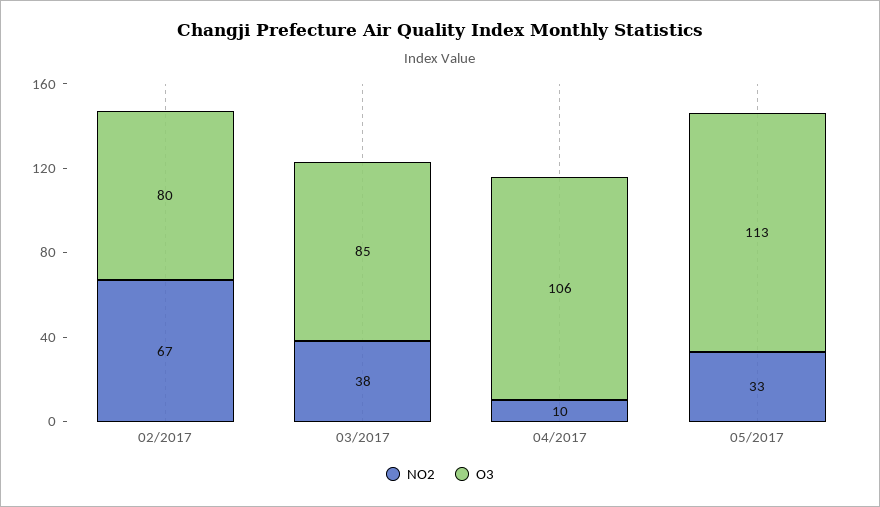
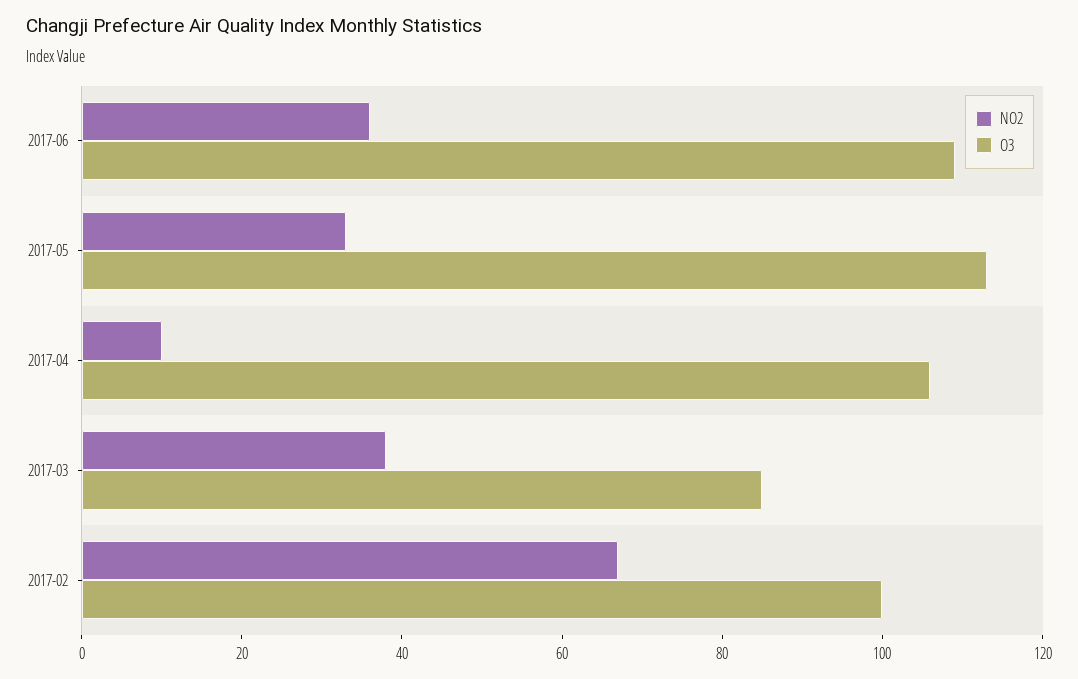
O3, 02/2017: 80 -> 100
NO2, 2017-06: none -> 35
O3, 2017-06: none -> 110

